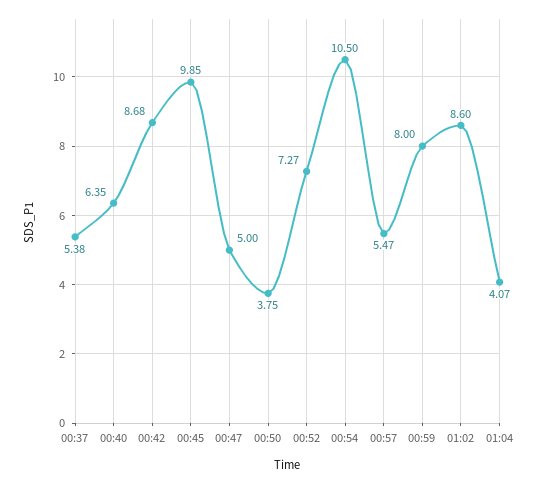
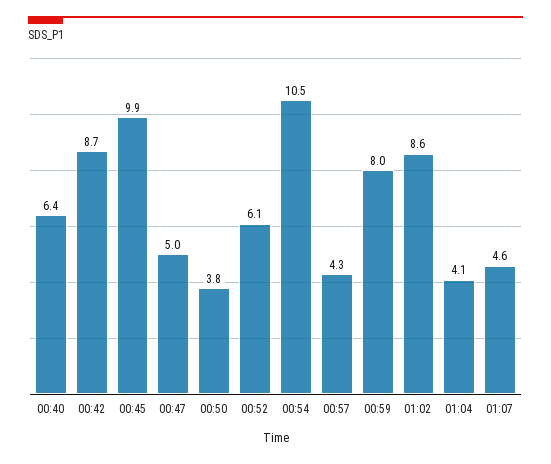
00:37: 5.38 -> none
00:52: 7.27 -> 6.1
00:57: 5.47 -> 4.3
01:07: none -> 4.6

